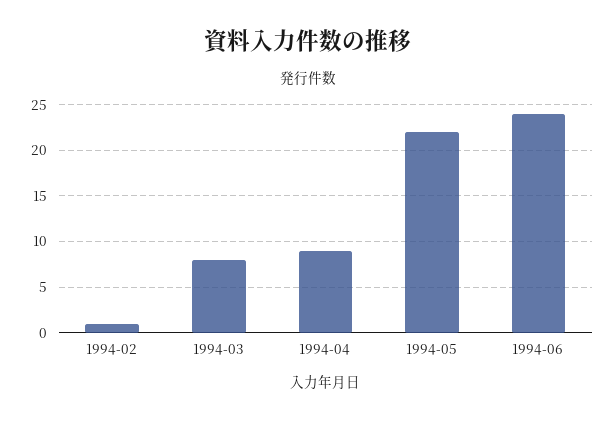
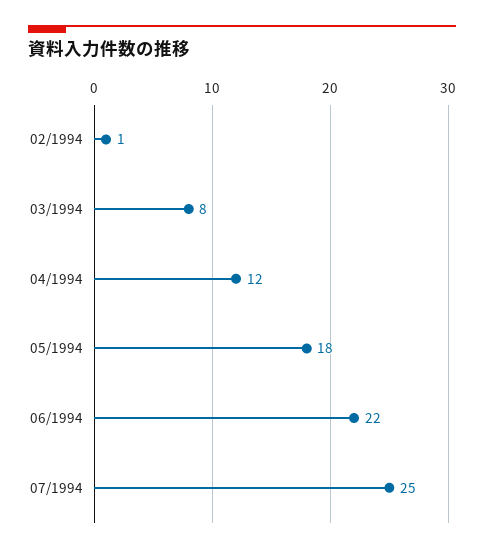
1994-04: 9 -> 12
1994-05: 22 -> 18
1994-06: 24 -> 22
07/1994: none -> 25

